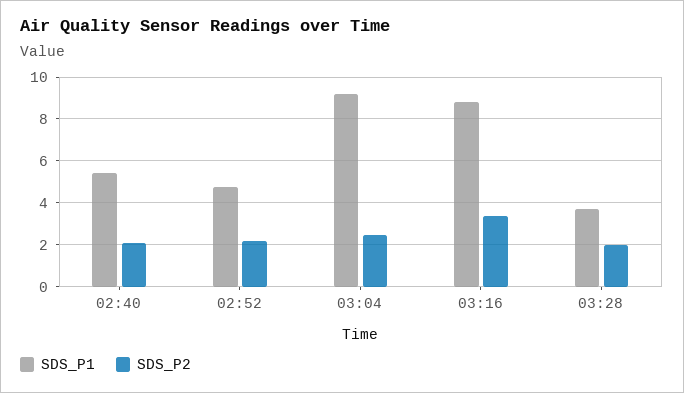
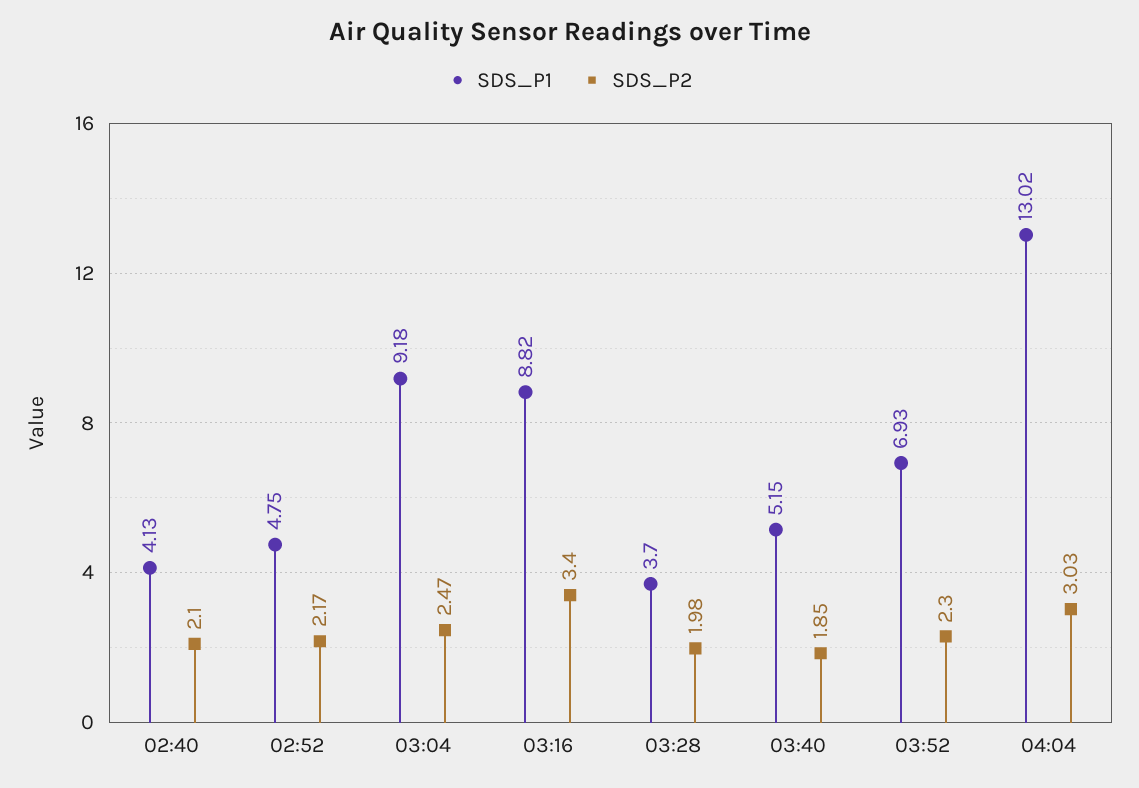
SDS_P1, 02:40: 5.5 -> 4.13
SDS_P1, 03:40: none -> 5.15
SDS_P2, 03:40: none -> 1.85
SDS_P1, 03:52: none -> 6.93
SDS_P2, 03:52: none -> 2.3
SDS_P1, 04:04: none -> 13.02
SDS_P2, 04:04: none -> 3.03

